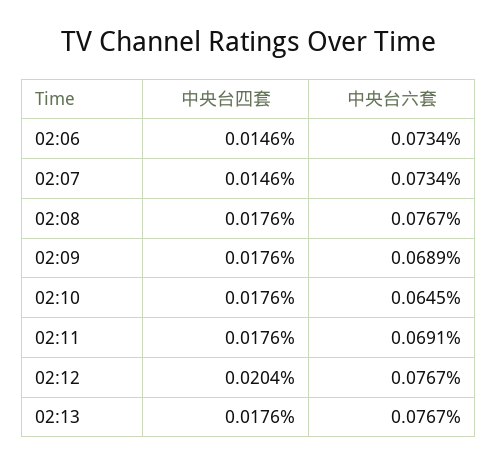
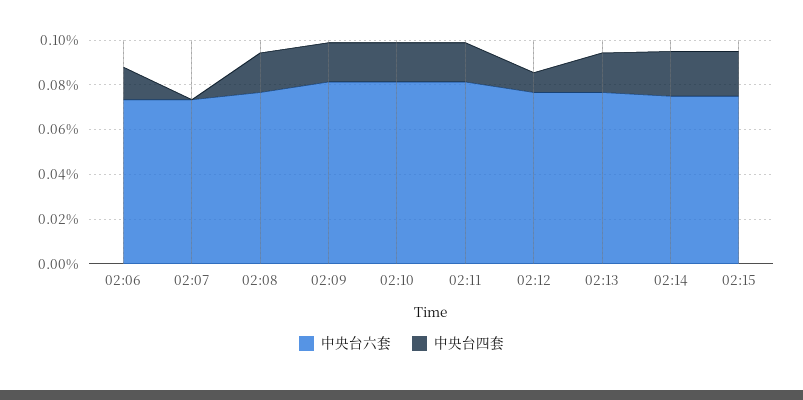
中央台四套, 02:07: 0.0146 -> 0
中央台六套, 02:09: 0.0689 -> 0.08
中央台六套, 02:10: 0.0645 -> 0.08
中央台六套, 02:11: 0.0691 -> 0.08
中央台四套, 02:12: 0.0204 -> 0.01
中央台六套, 02:14: none -> 0.075
中央台四套, 02:14: none -> 0.02
中央台六套, 02:15: none -> 0.075
中央台四套, 02:15: none -> 0.02

